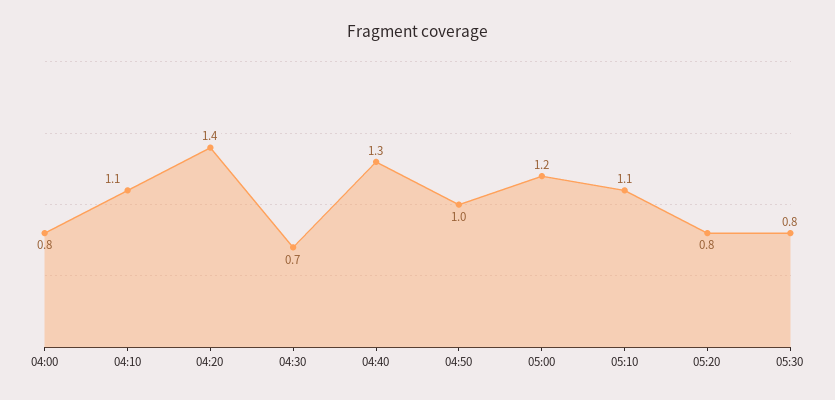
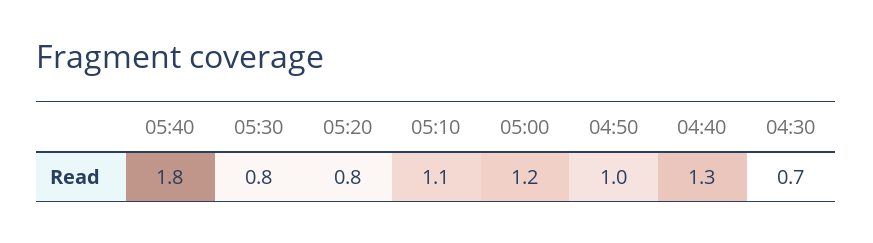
04:00: 0.8 -> none
04:10: 1.1 -> none
04:20: 1.4 -> none
05:40: none -> 1.8

